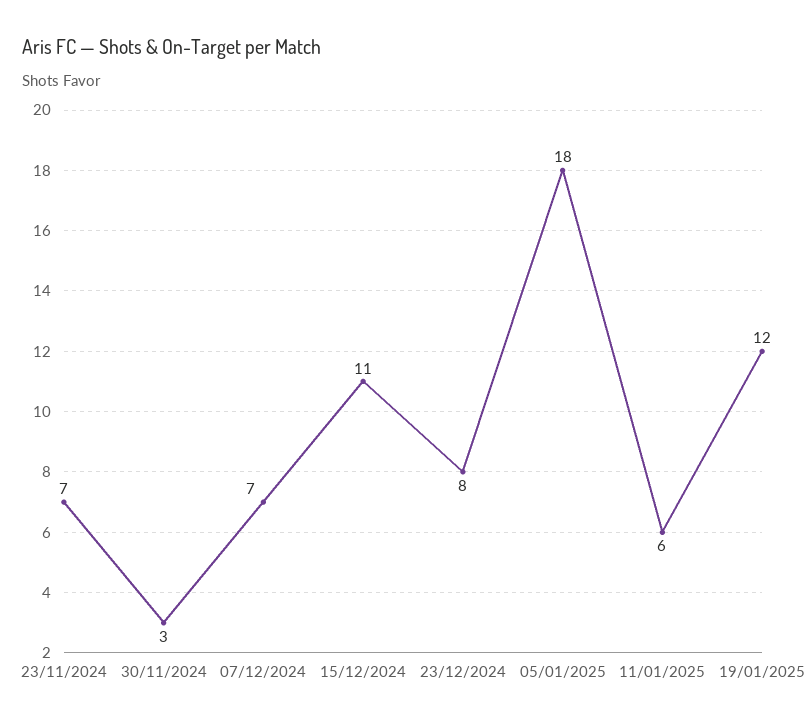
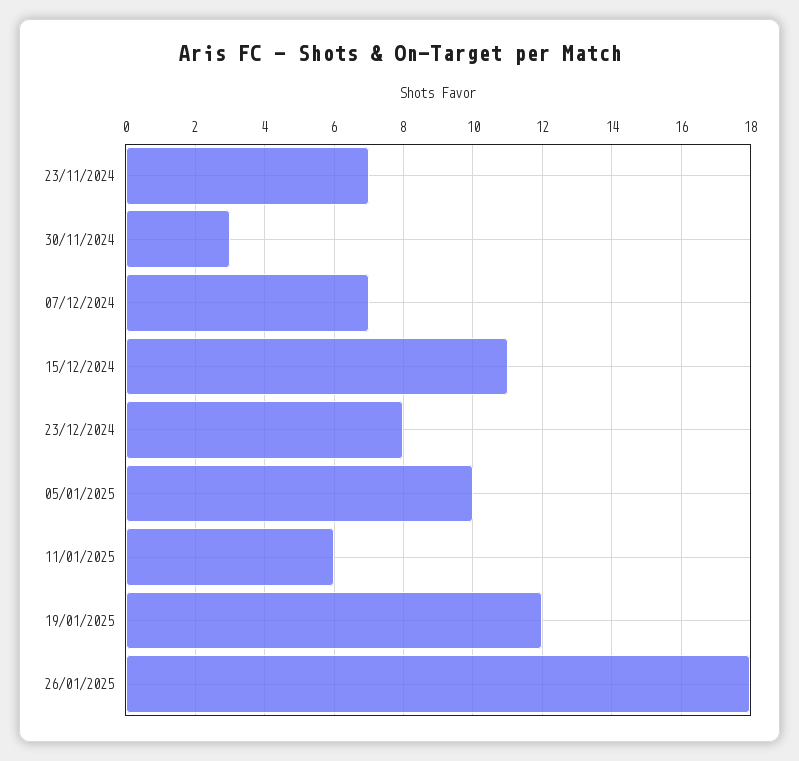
05/01/2025: 18 -> 10
26/01/2025: none -> 18

